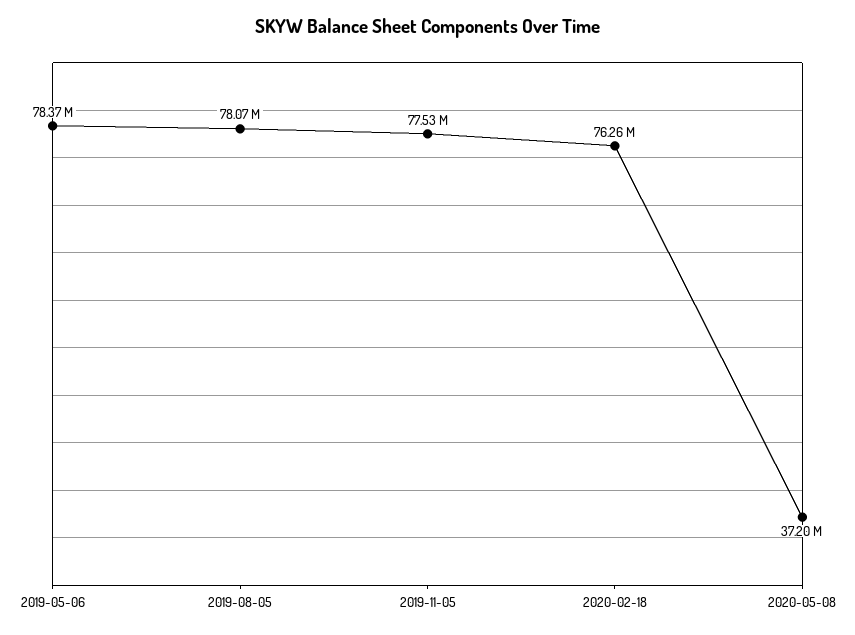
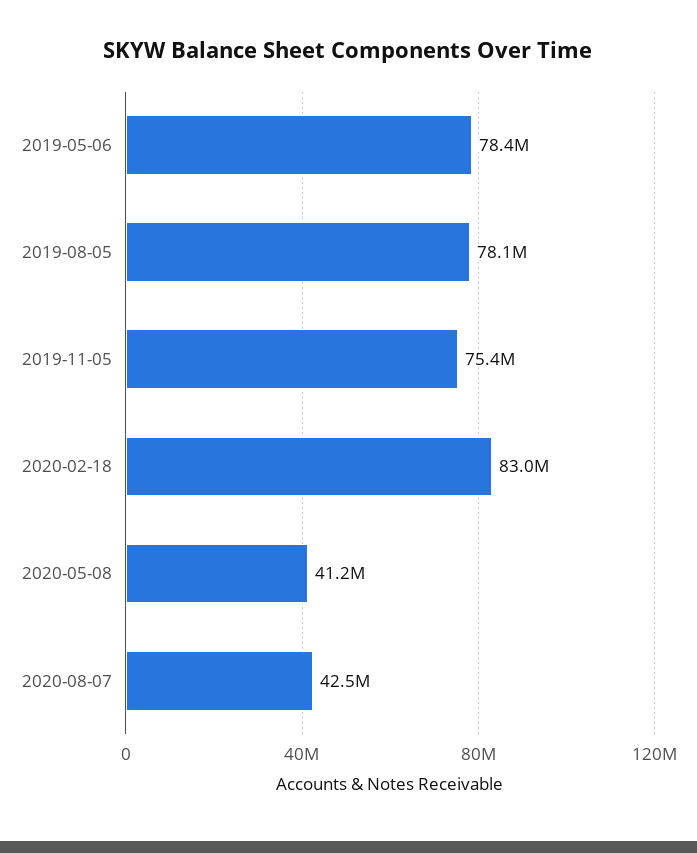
2019-11-05: 77530000 -> 75400000
2020-02-18: 76260000 -> 83000000
2020-05-08: 37200000 -> 41200000
2020-08-07: none -> 42500000

